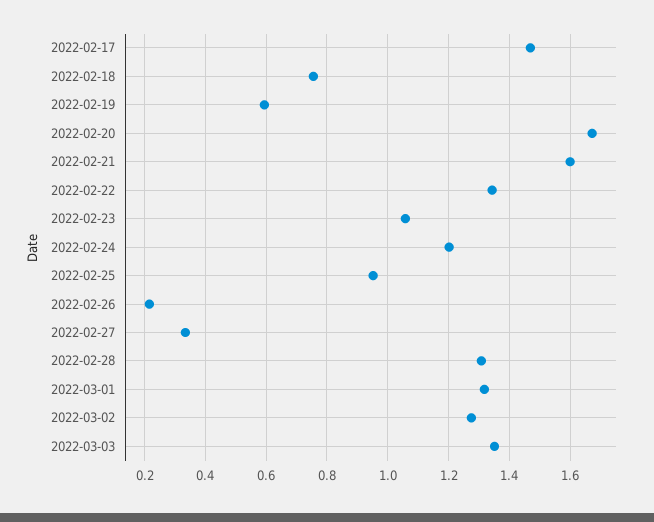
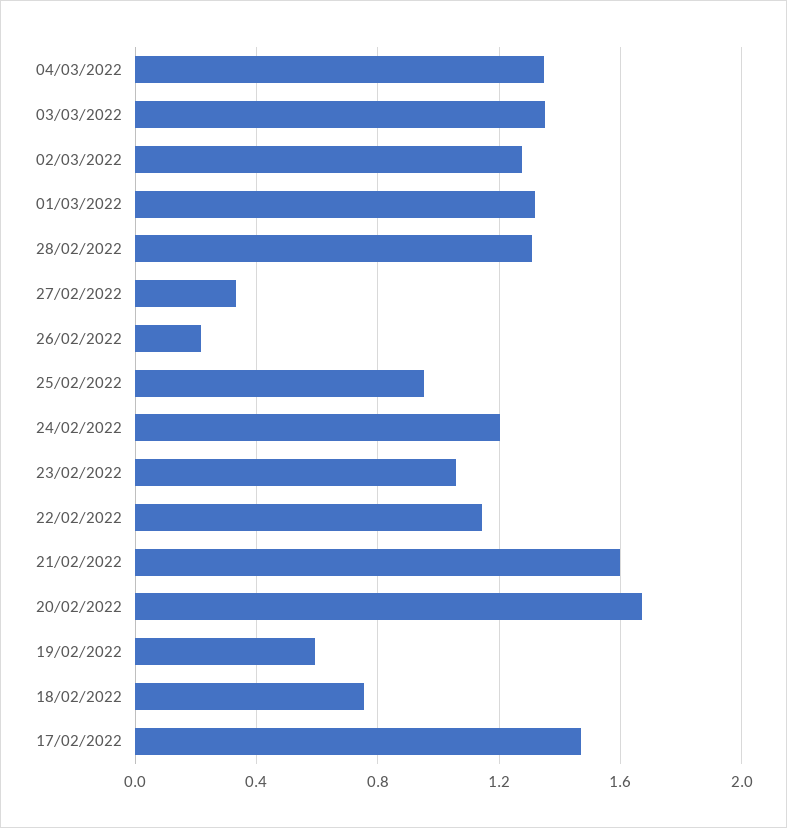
2022-02-22: 1.34 -> 1.15
04/03/2022: none -> 1.35

